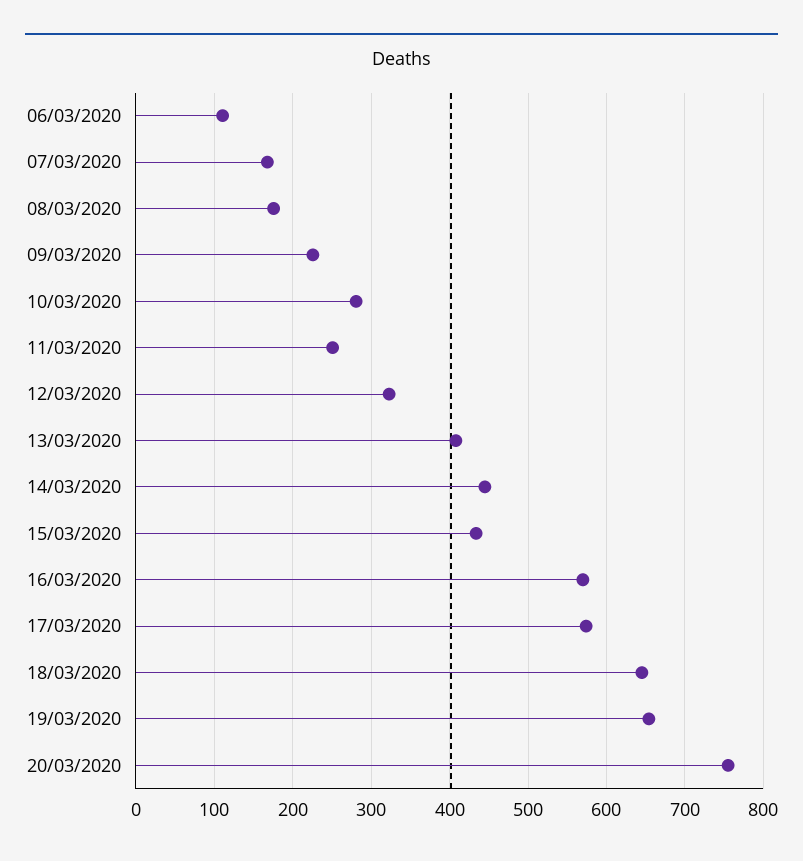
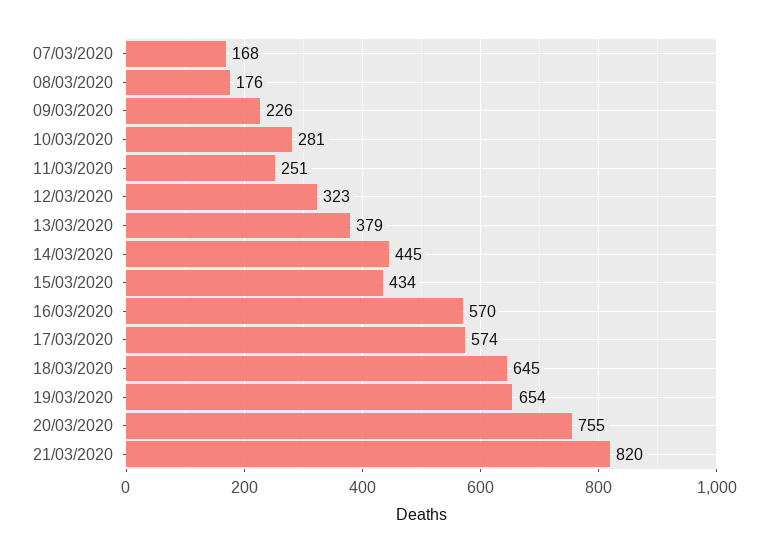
06/03/2020: 110 -> none
13/03/2020: 410 -> 379
21/03/2020: none -> 820

